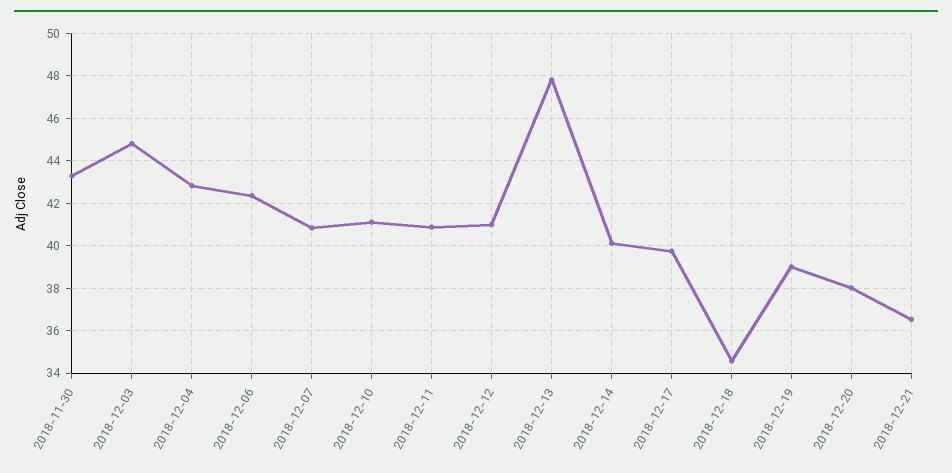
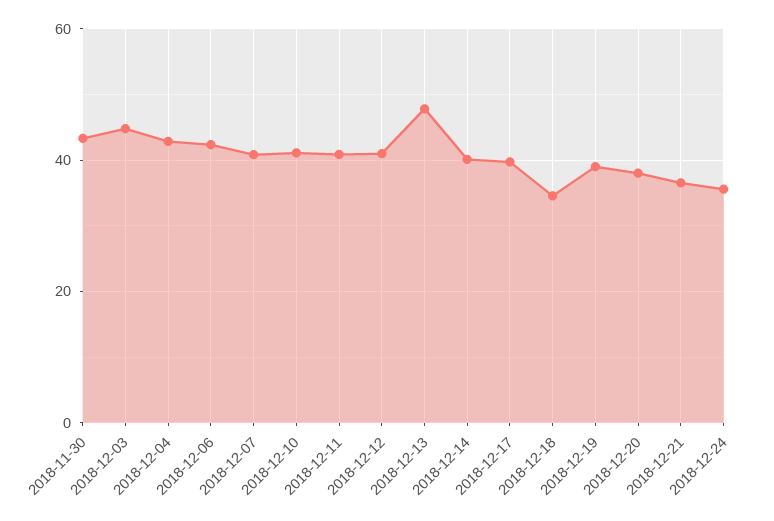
2018-12-24: none -> 36

